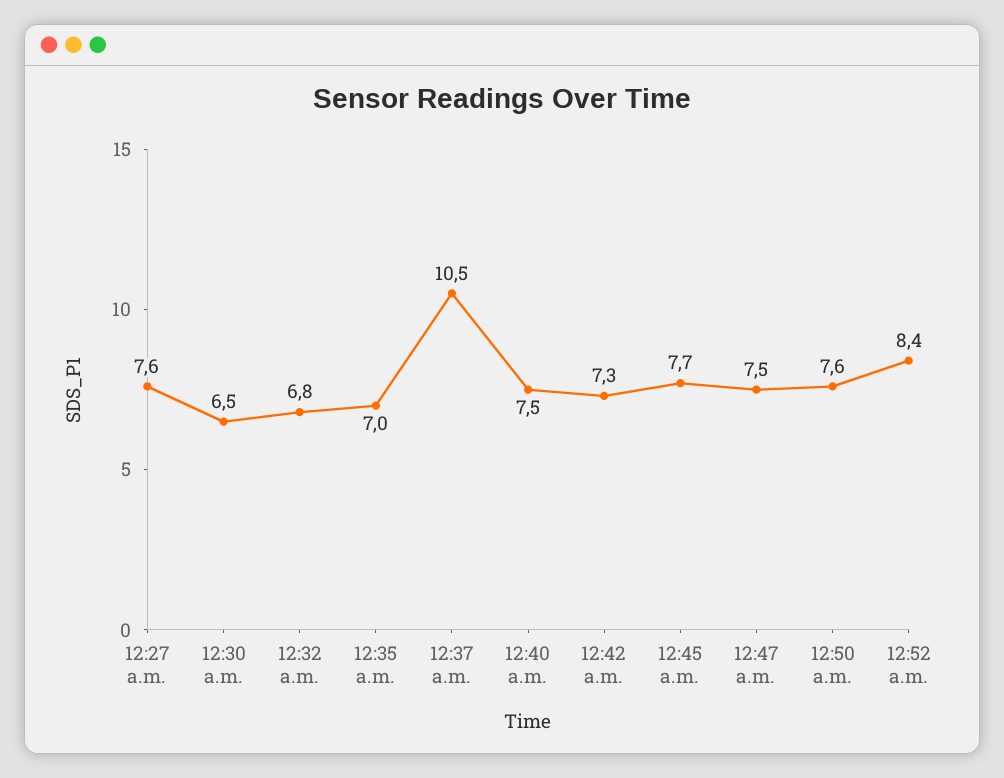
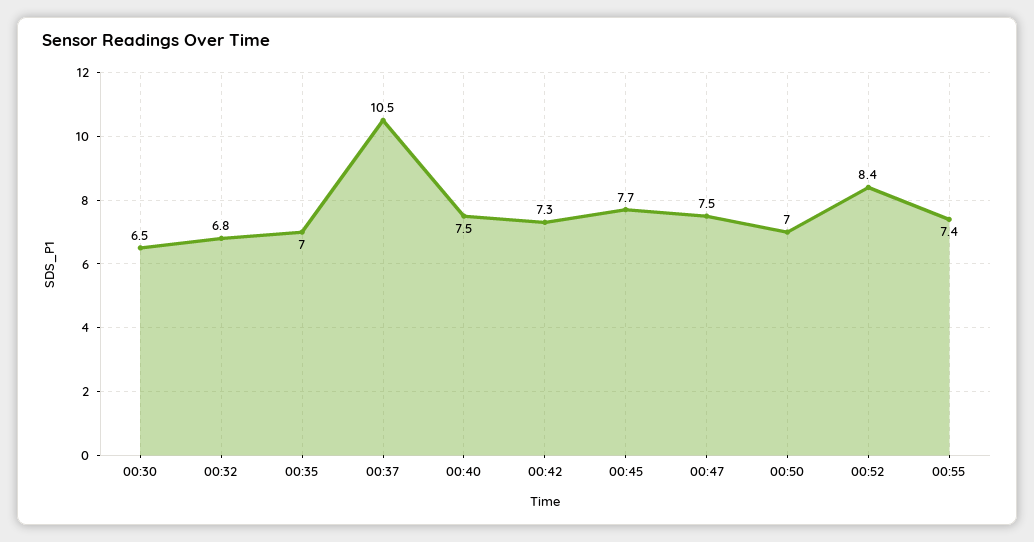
12:27 a.m.: 7.6 -> none
12:50 a.m.: 7.6 -> 7
00:55: none -> 7.4

